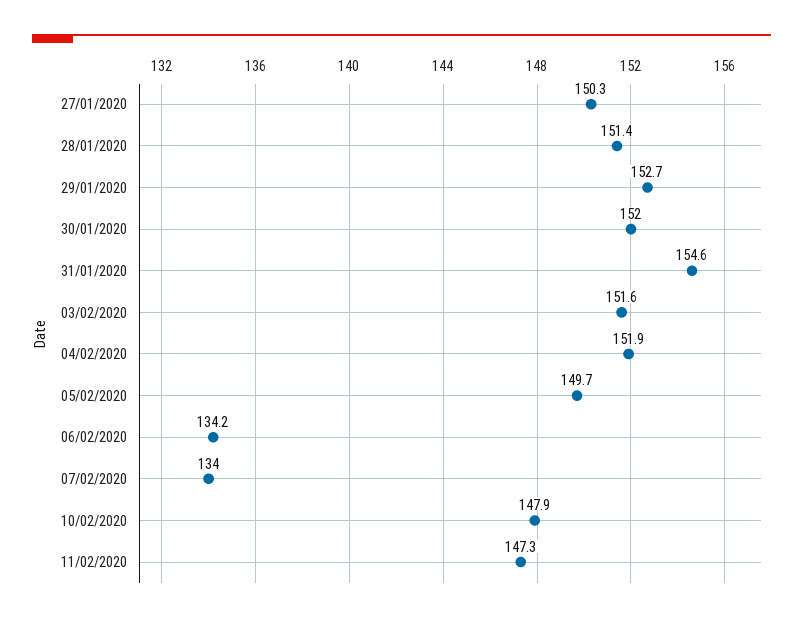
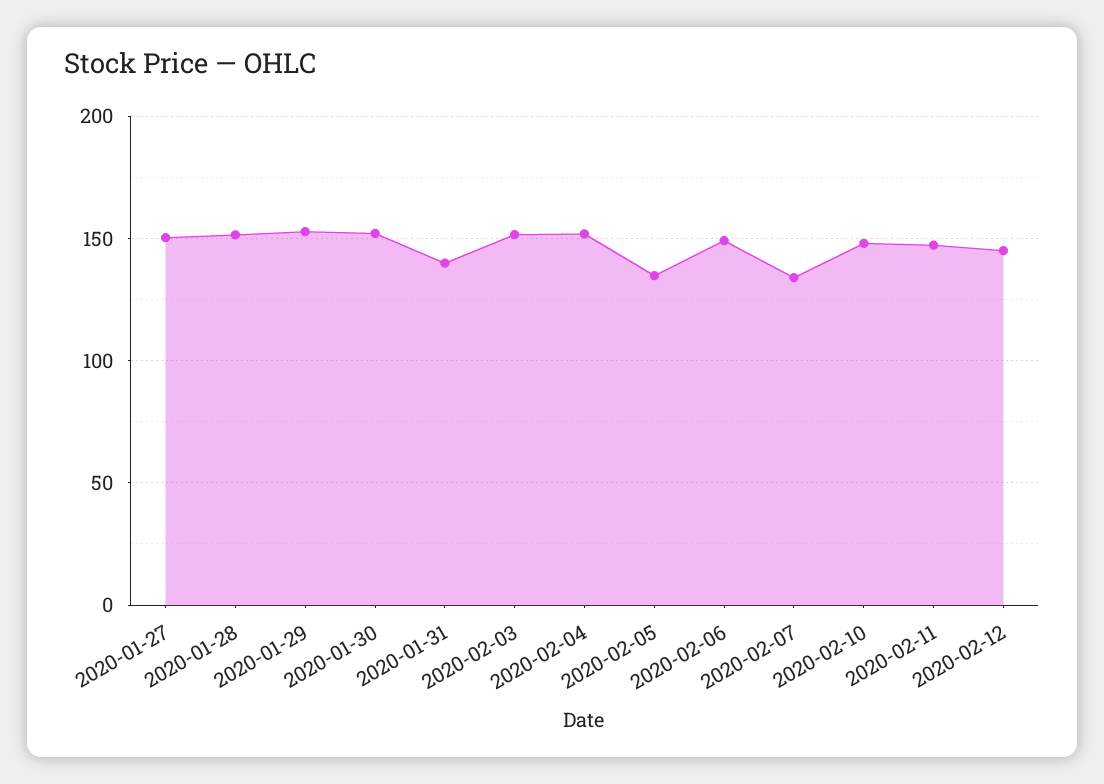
31/01/2020: 154.6 -> 140
05/02/2020: 149.7 -> 135
06/02/2020: 134.2 -> 150
2020-02-12: none -> 145

